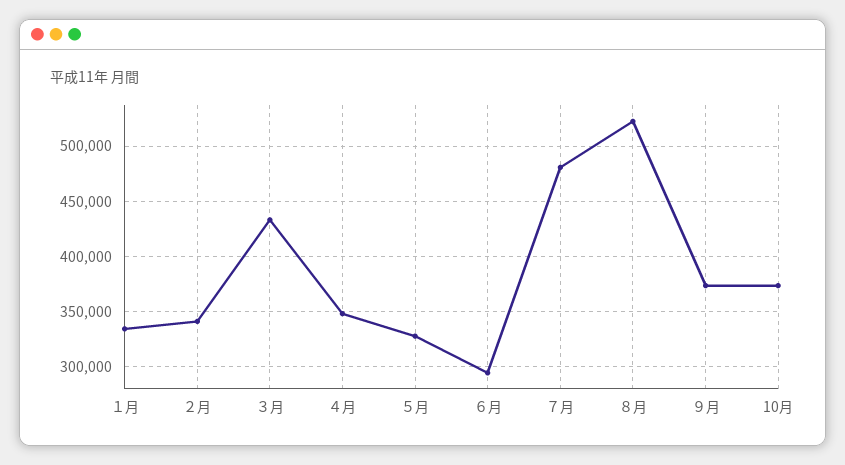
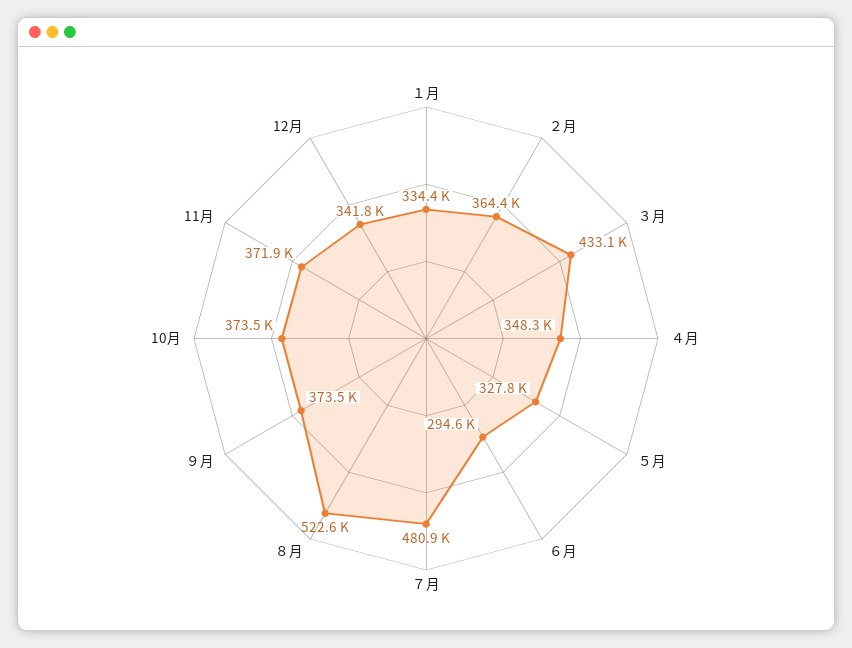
２月: 340000 -> 364400
11月: none -> 371900
12月: none -> 341800

